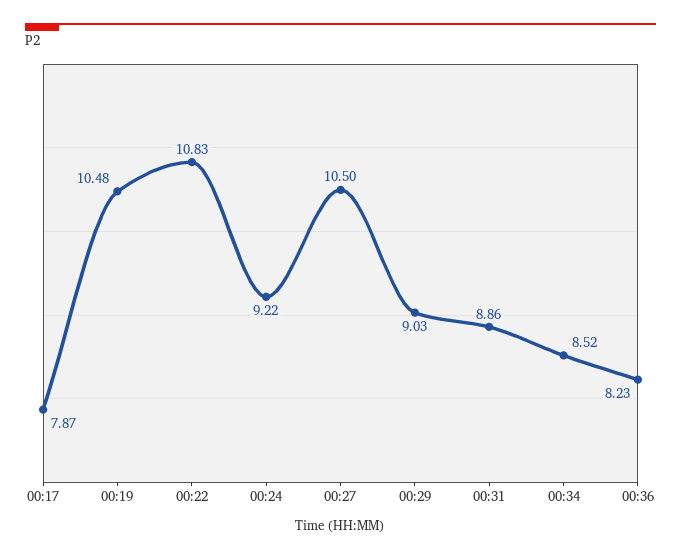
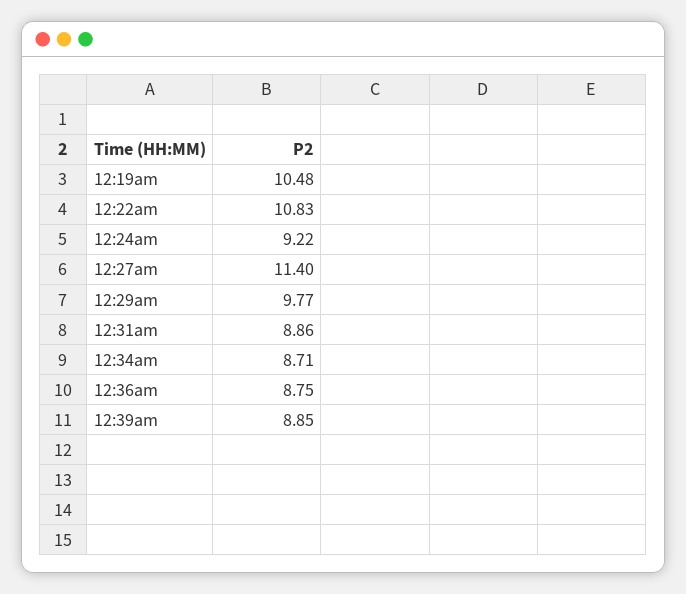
00:17: 7.87 -> none
00:27: 10.5 -> 11.4
00:29: 9.03 -> 9.77
00:34: 8.52 -> 8.71
00:36: 8.23 -> 8.75
12:39am: none -> 8.85

